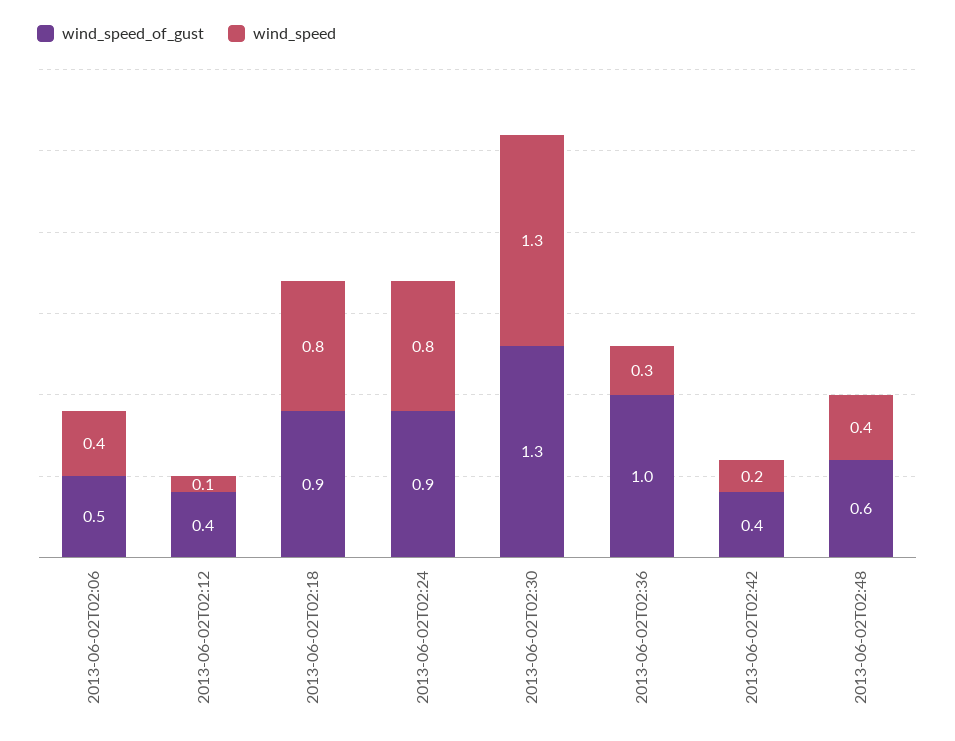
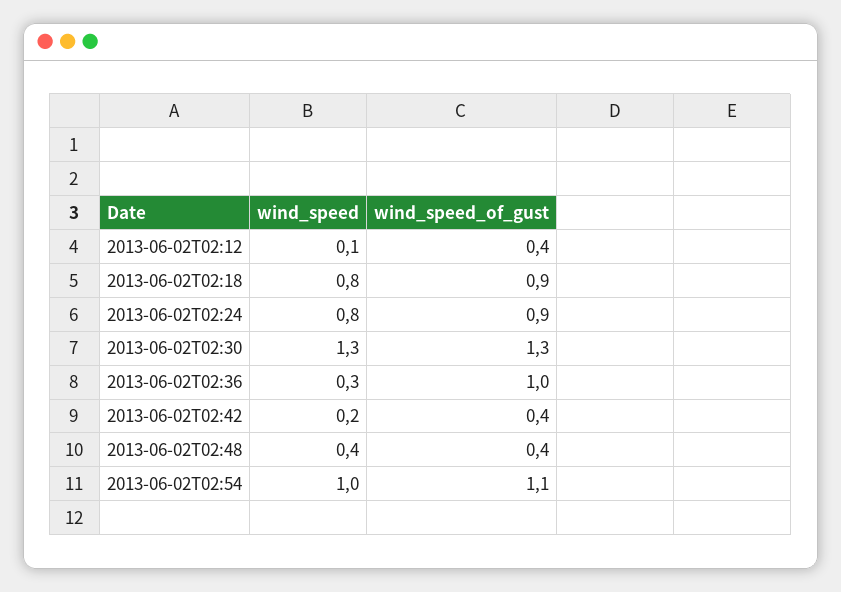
wind_speed_of_gust, 2013-06-02T02:06: 0.5 -> none
wind_speed, 2013-06-02T02:06: 0.4 -> none
wind_speed_of_gust, 2013-06-02T02:48: 0.6 -> 0.4
wind_speed, 2013-06-02T02:54: none -> 1
wind_speed_of_gust, 2013-06-02T02:54: none -> 1.1

